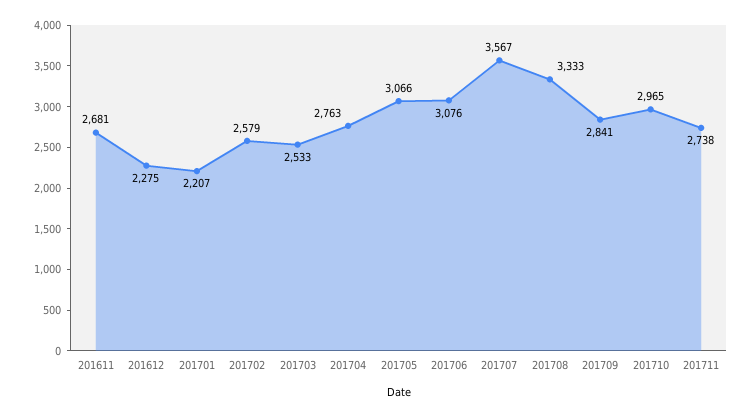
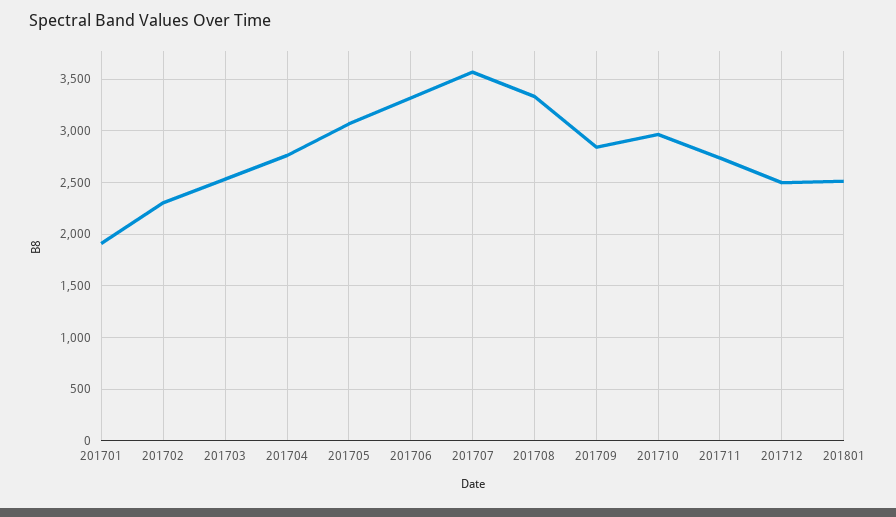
201611: 2681 -> none
201612: 2275 -> none
201701: 2207 -> 1900
201702: 2579 -> 2300
201706: 3076 -> 3300
201712: none -> 2500
201801: none -> 2500

